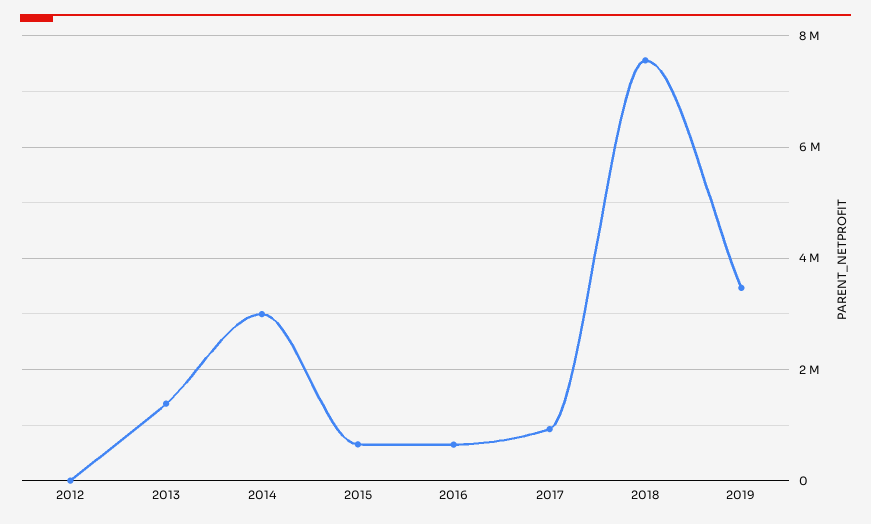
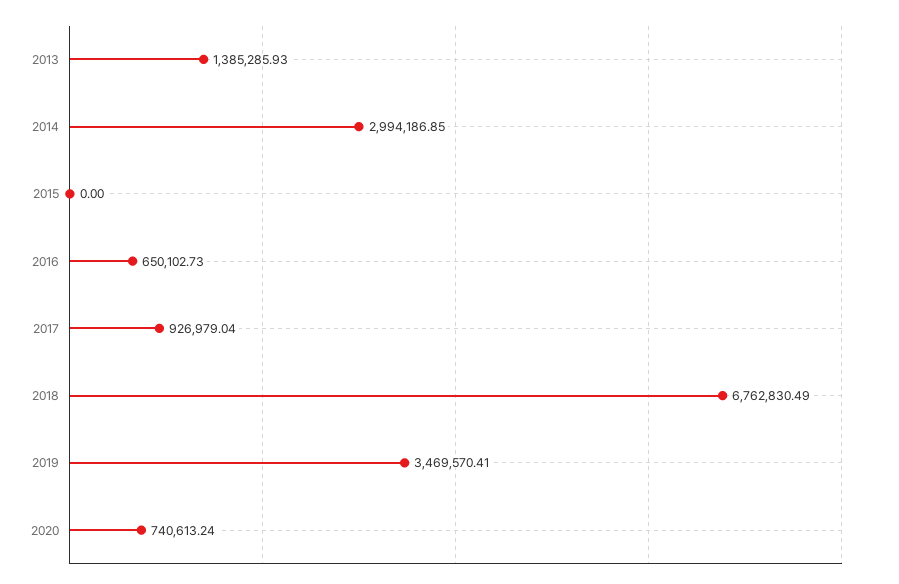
2012: 0 -> none
2015: 600000 -> 0
2018: 7600000 -> 6762830.49
2020: none -> 740613.24

